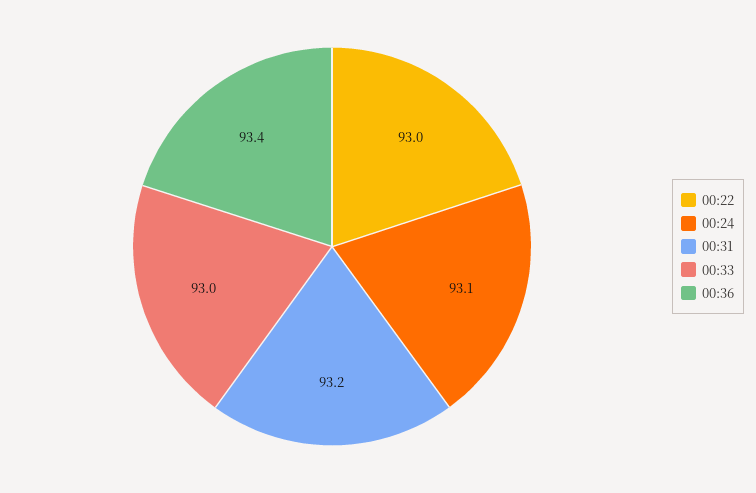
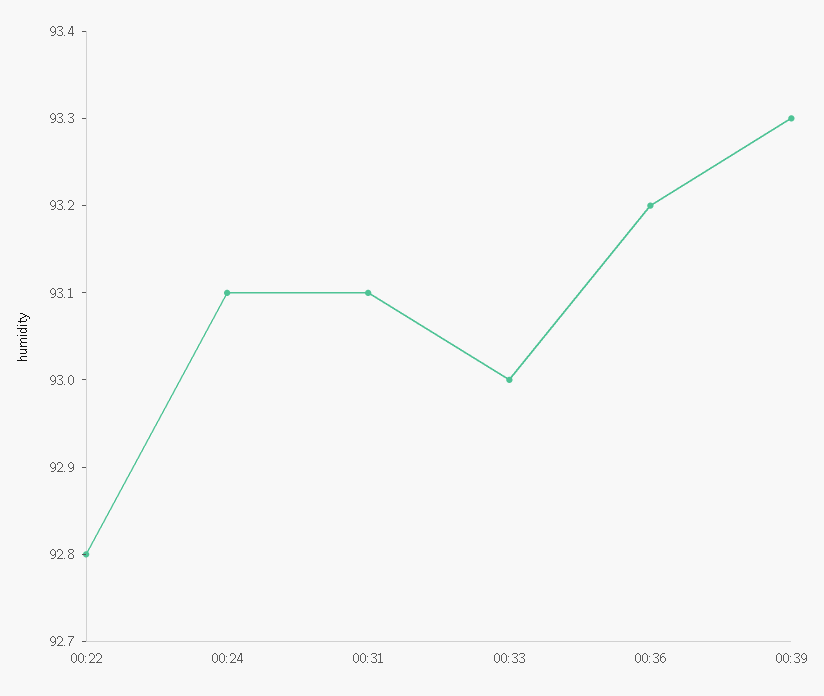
00:22: 93 -> 92.8
00:31: 93.2 -> 93.1
00:36: 93.4 -> 93.2
00:39: none -> 93.3

